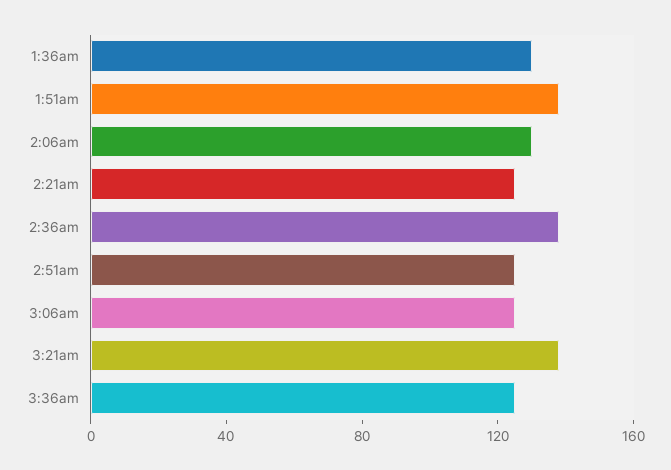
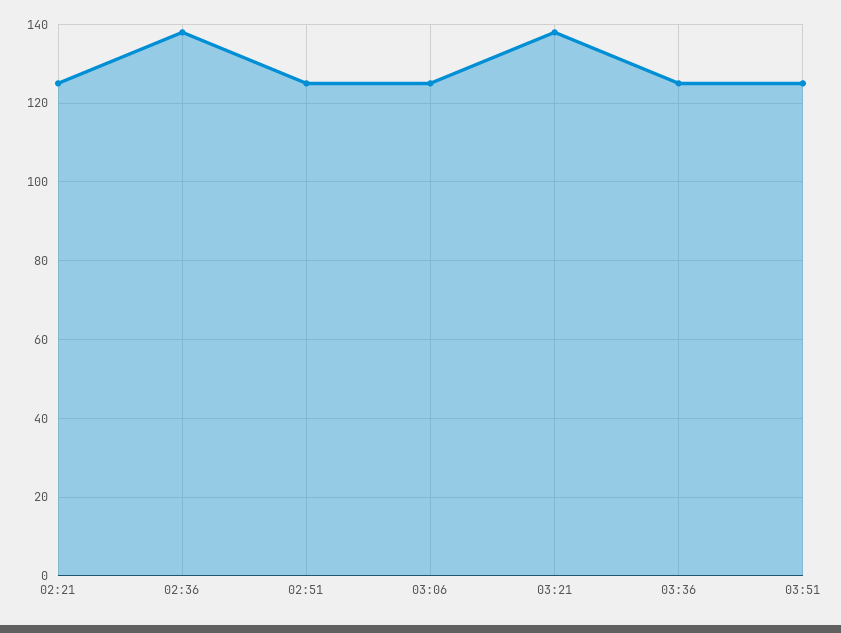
1:36am: 130 -> none
1:51am: 140 -> none
2:06am: 130 -> none
03:51: none -> 125

